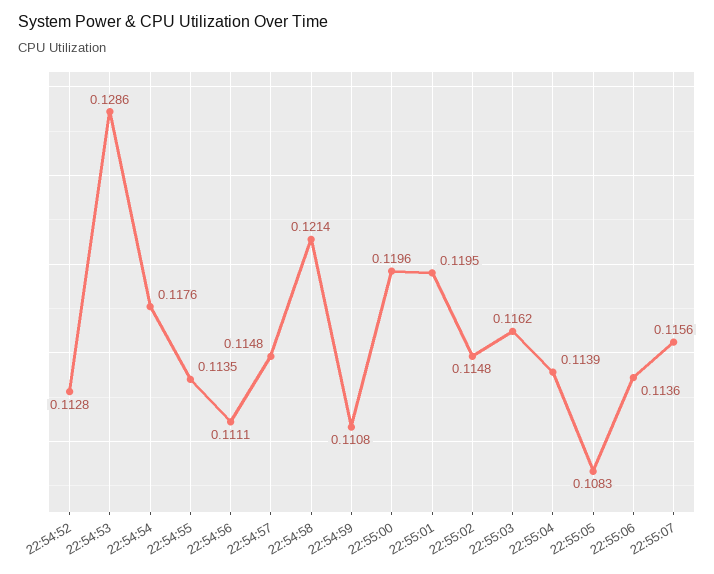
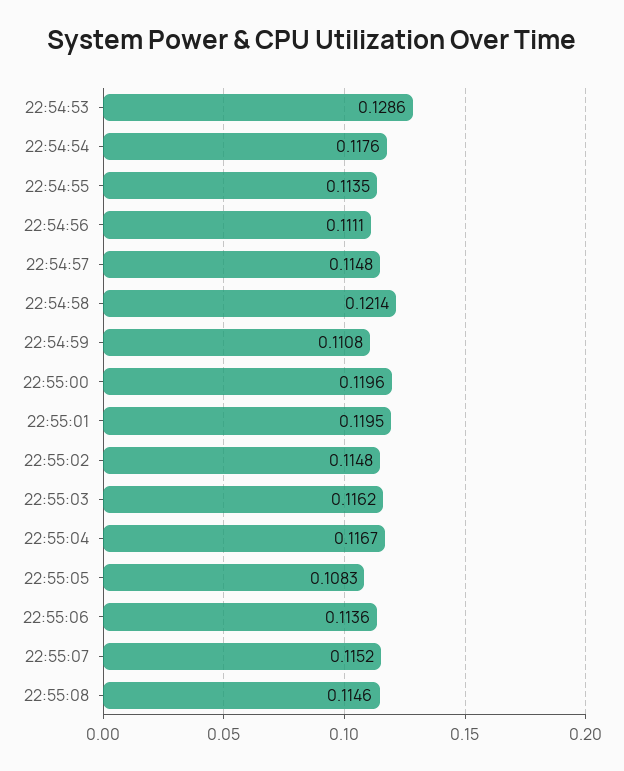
22:54:52: 0.1128 -> none
22:55:04: 0.1139 -> 0.1167
22:55:07: 0.1156 -> 0.1152
22:55:08: none -> 0.1146

